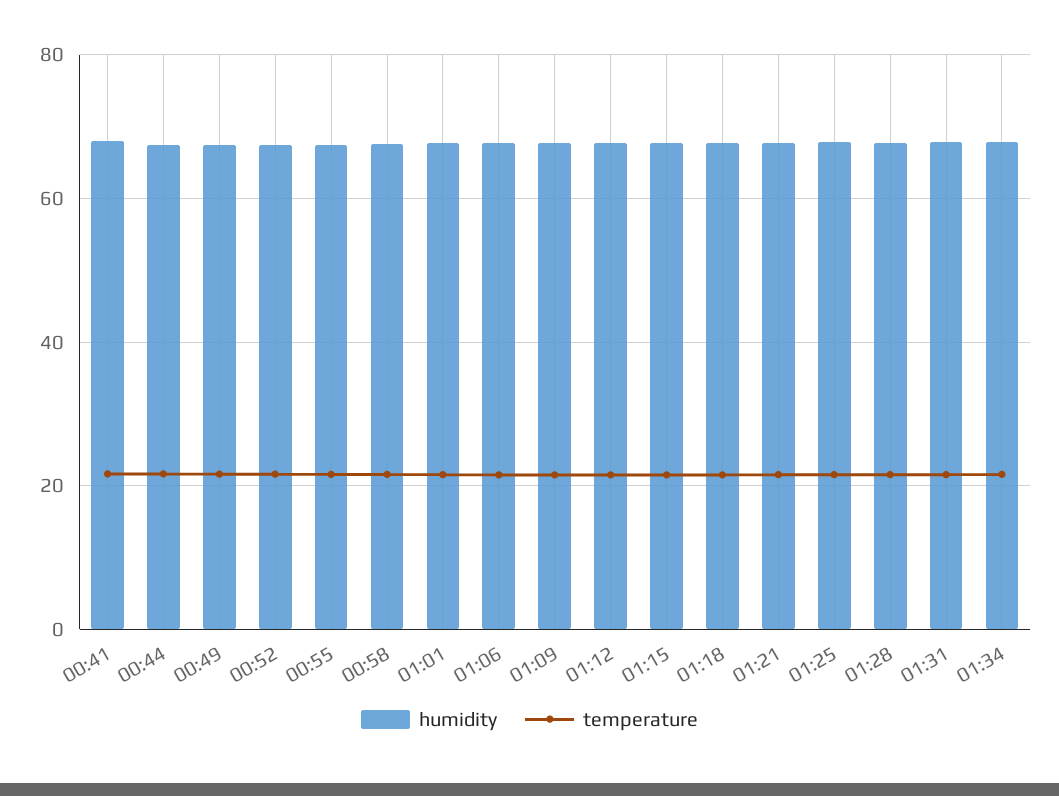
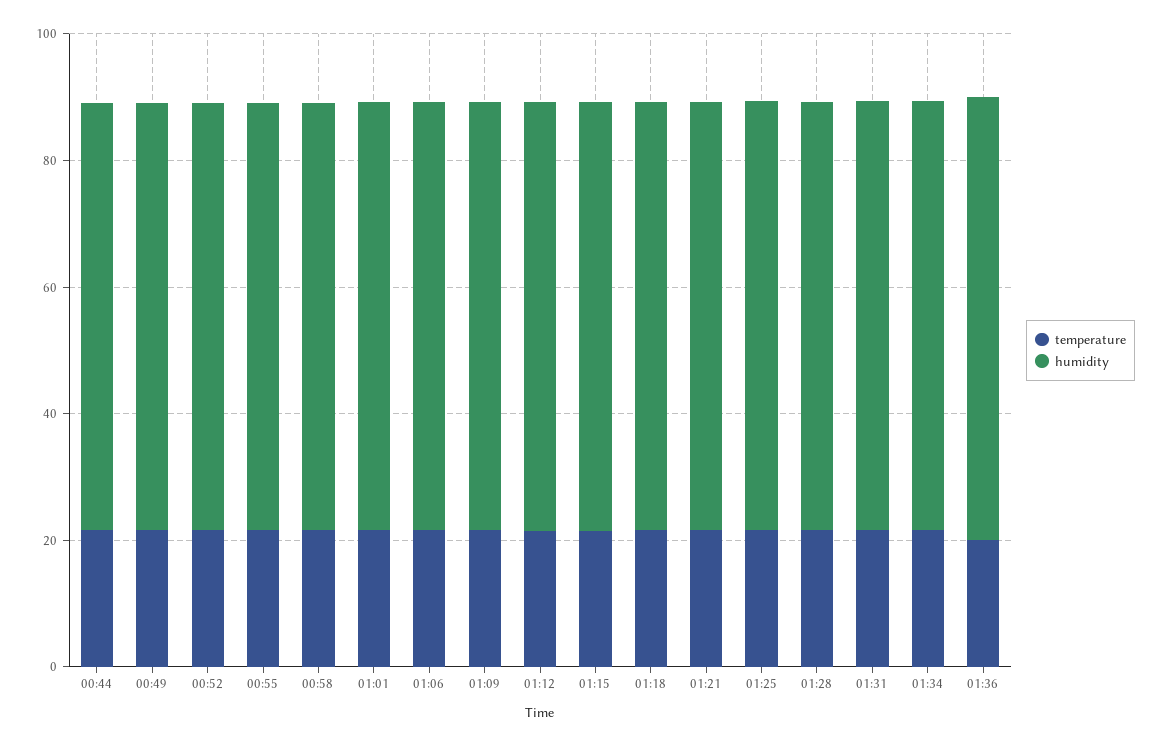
humidity, 00:41: 68 -> none
temperature, 00:41: 22 -> none
temperature, 01:36: none -> 20
humidity, 01:36: none -> 70

